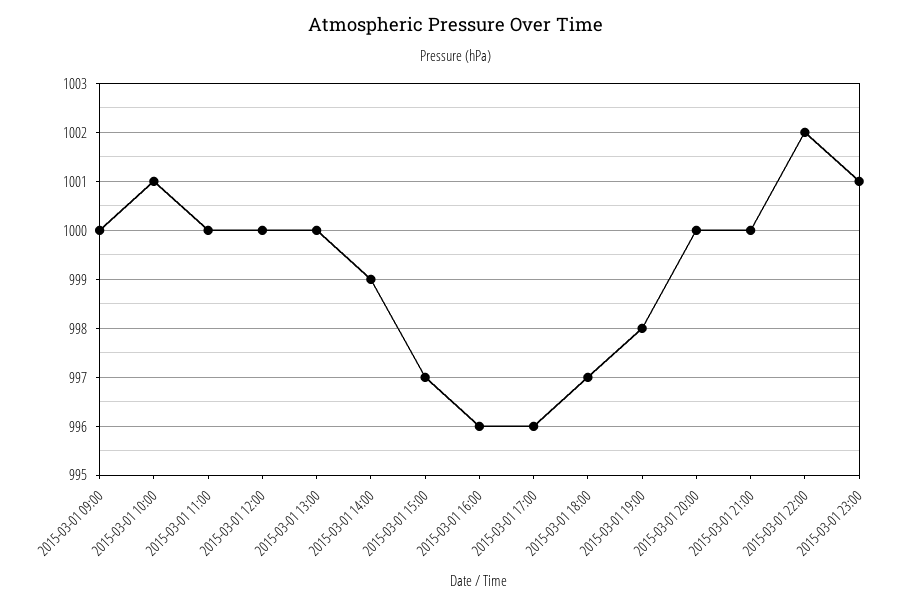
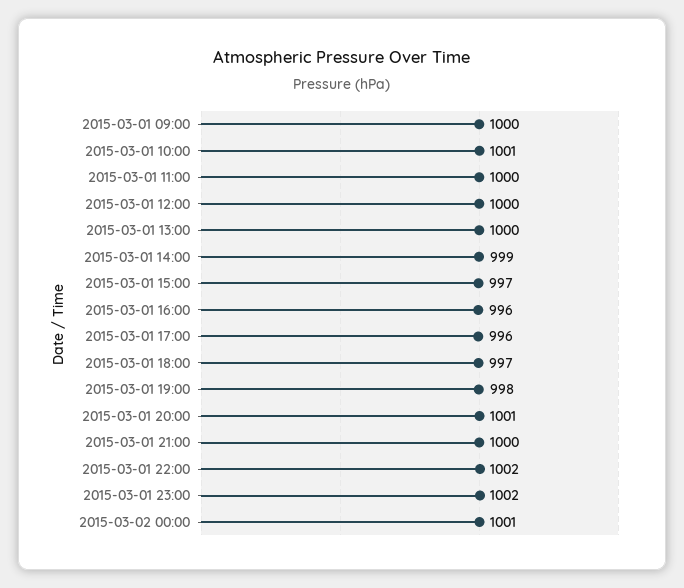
2015-03-01 20:00: 1000 -> 1001
2015-03-01 23:00: 1001 -> 1002
2015-03-02 00:00: none -> 1001

